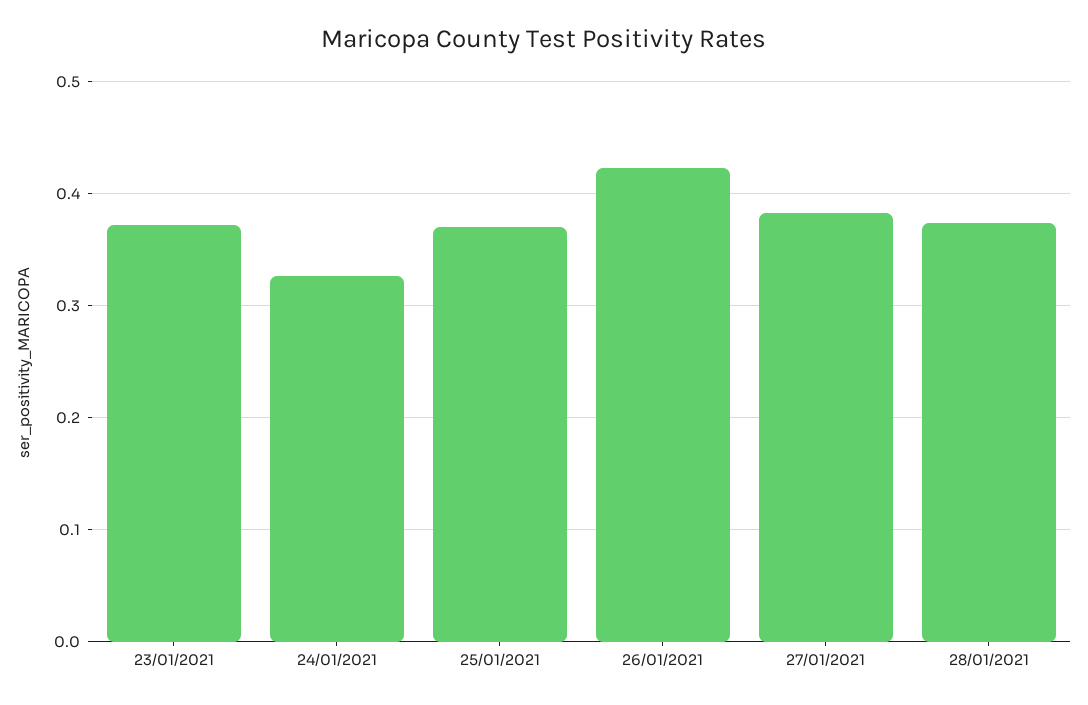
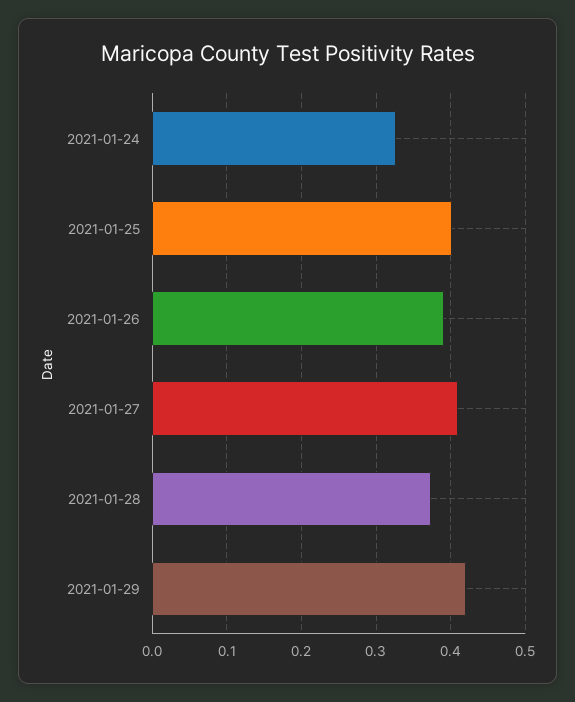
23/01/2021: 0.37 -> none
25/01/2021: 0.37 -> 0.4
26/01/2021: 0.42 -> 0.39
27/01/2021: 0.38 -> 0.41
2021-01-29: none -> 0.42

